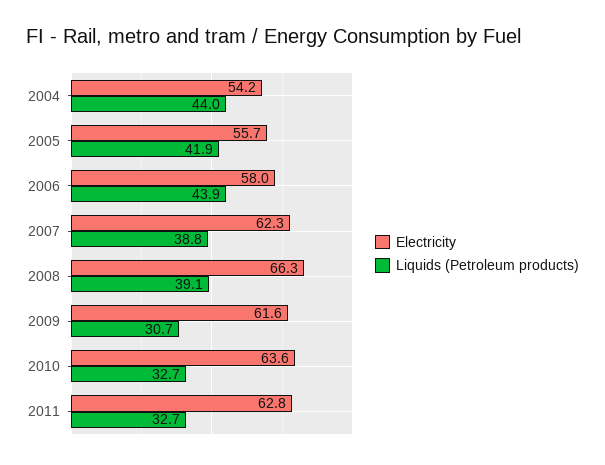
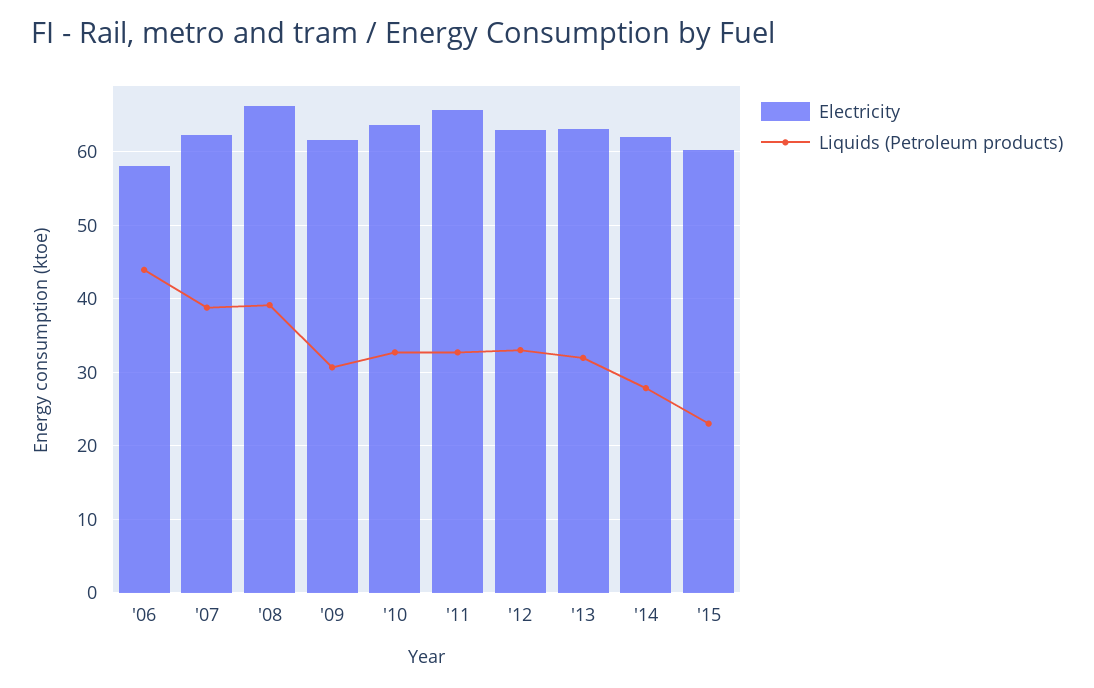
Electricity, 2004: 54.2 -> none
Liquids (Petroleum products), 2004: 44 -> none
Electricity, 2005: 55.7 -> none
Liquids (Petroleum products), 2005: 41.9 -> none
Electricity, 2011: 62.8 -> 66
Electricity, '12: none -> 63
Liquids (Petroleum products), '12: none -> 33
Electricity, '13: none -> 63
Liquids (Petroleum products), '13: none -> 32
Electricity, '14: none -> 62
Liquids (Petroleum products), '14: none -> 28
Electricity, '15: none -> 60
Liquids (Petroleum products), '15: none -> 23

